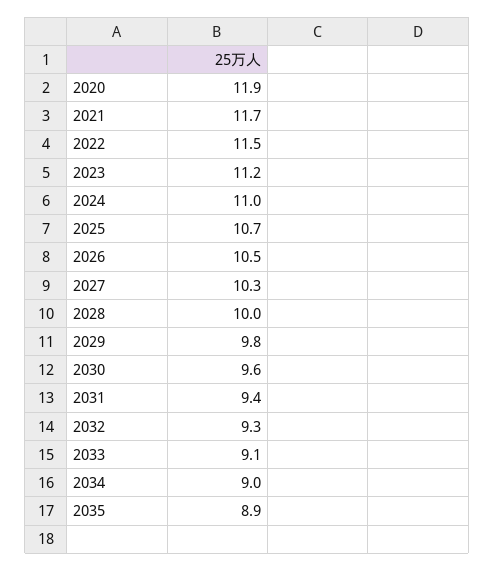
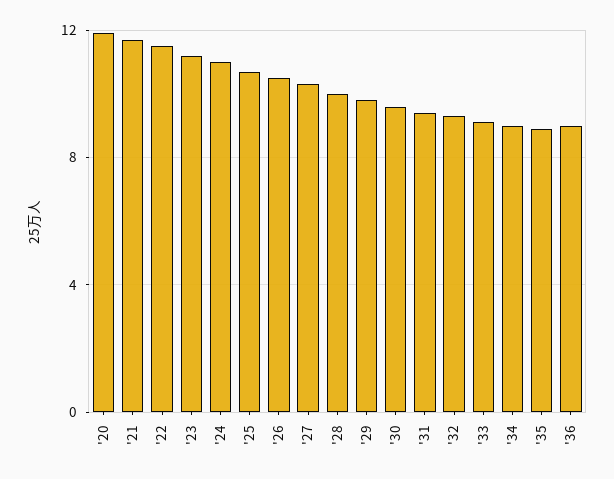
'36: none -> 9

